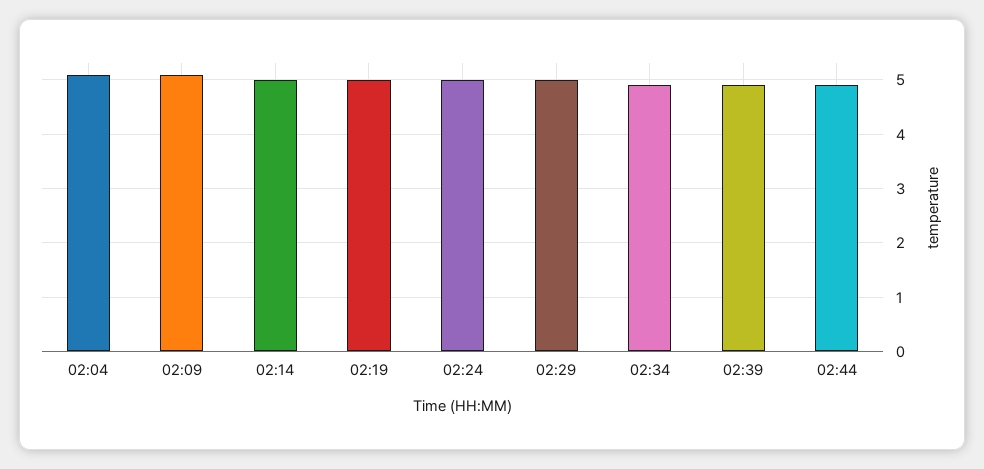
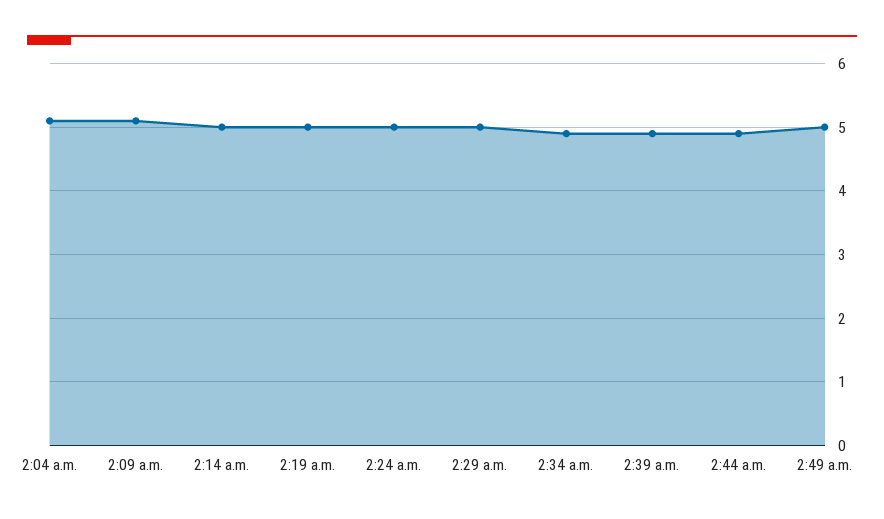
2:49 a.m.: none -> 5

